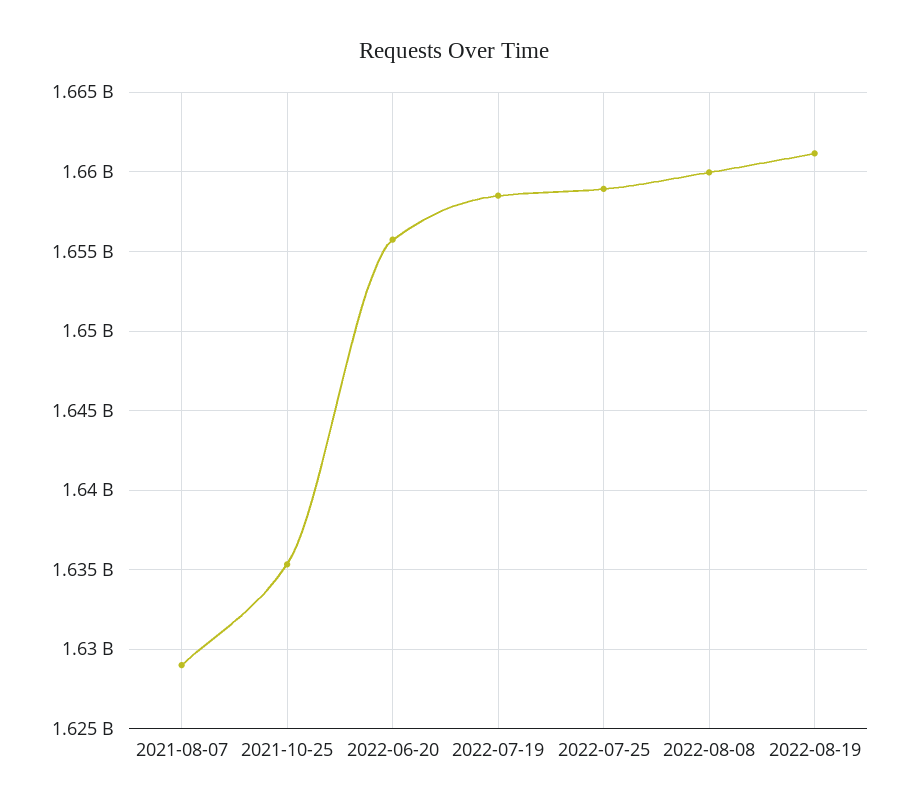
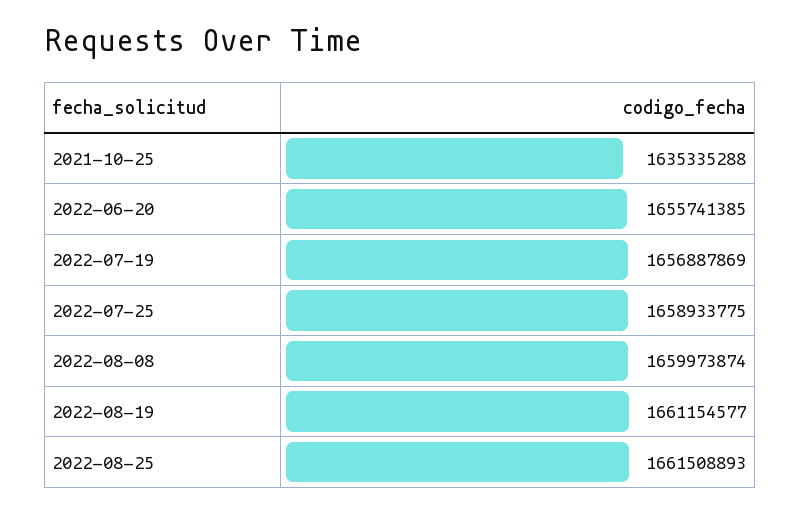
2021-08-07: 1629000000 -> none
2022-07-19: 1658500000 -> 1656887869
2022-08-25: none -> 1661508893

